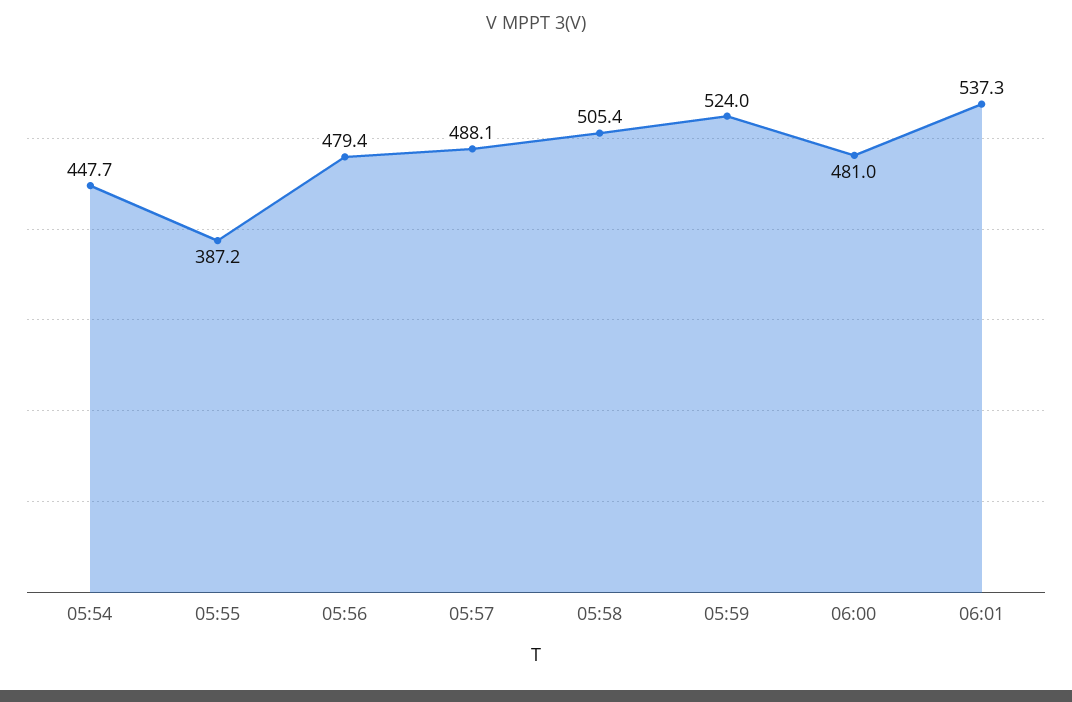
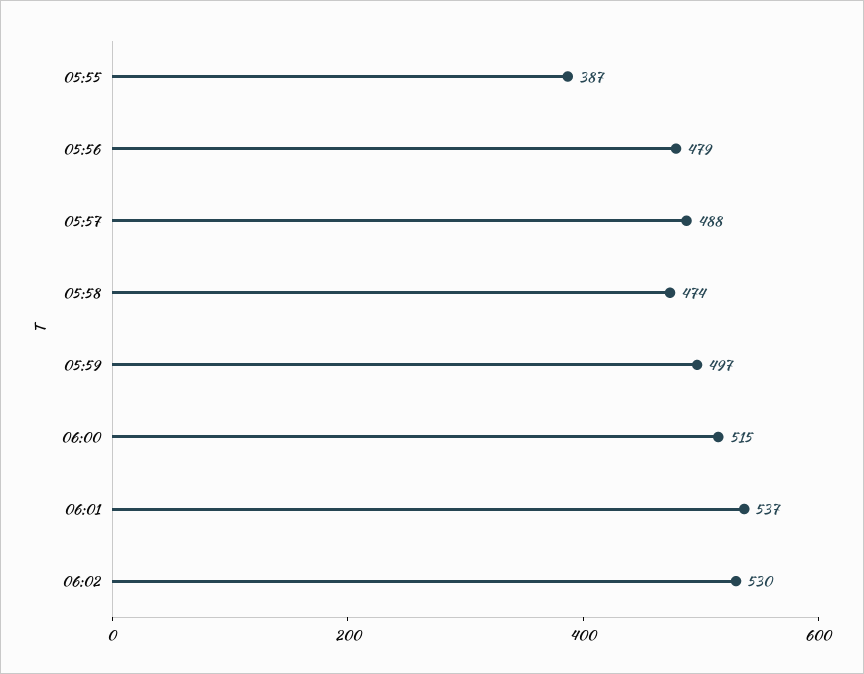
05:54: 447.7 -> none
05:58: 505.4 -> 474
05:59: 524 -> 497
06:00: 481 -> 515
06:02: none -> 530

